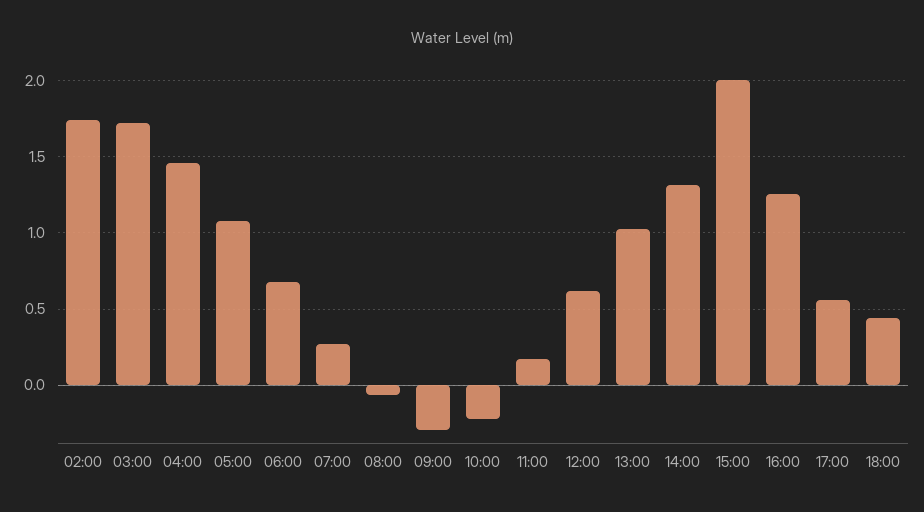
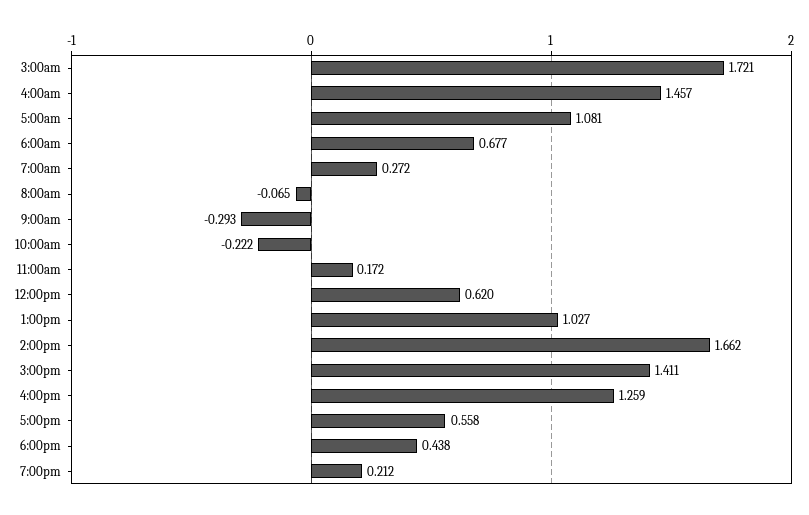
02:00: 1.75 -> none
14:00: 1.3 -> 1.662
15:00: 2 -> 1.411
7:00pm: none -> 0.212

